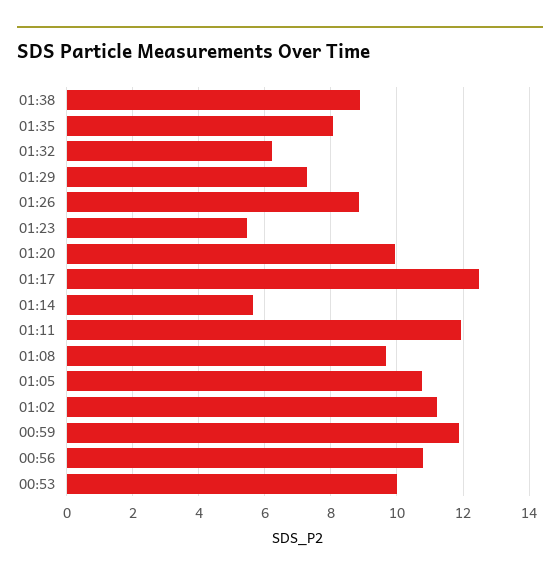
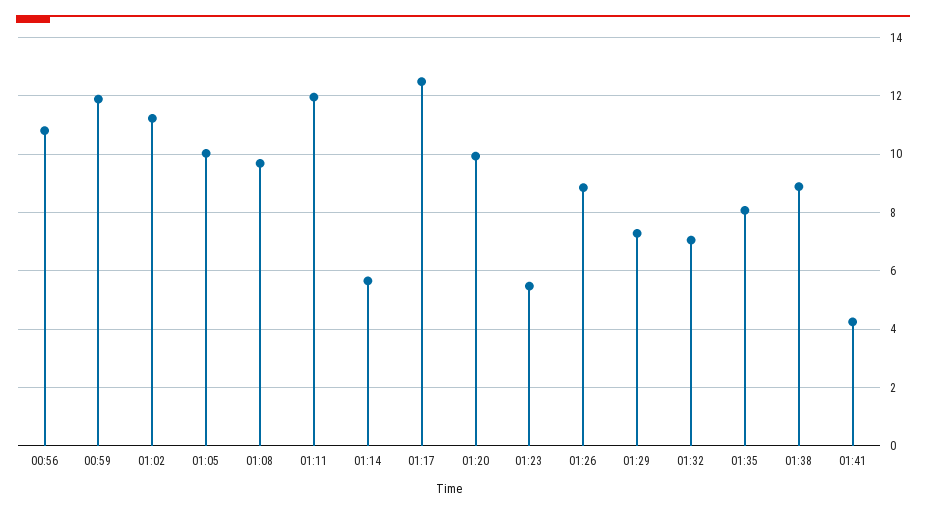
01:32: 6.2 -> 7
01:05: 10.8 -> 10
00:53: 10 -> none
01:41: none -> 4.25

